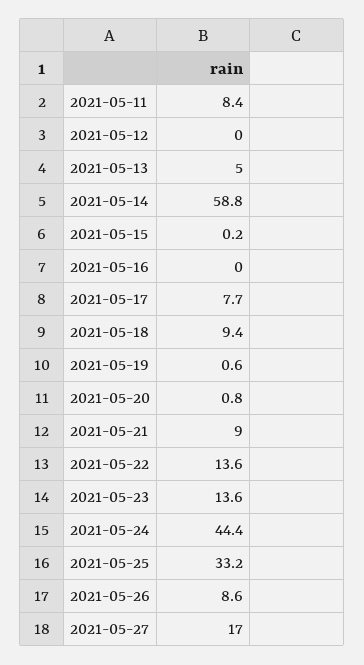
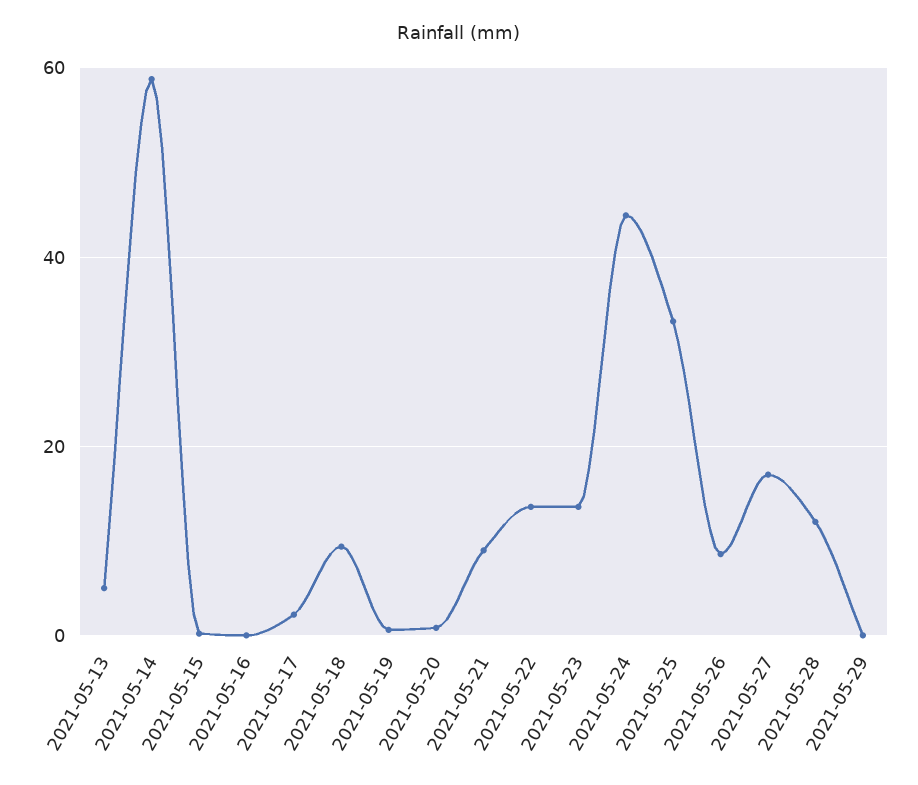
2021-05-11: 8.4 -> none
2021-05-12: 0 -> none
2021-05-17: 7.7 -> 2
2021-05-28: none -> 12
2021-05-29: none -> 0

